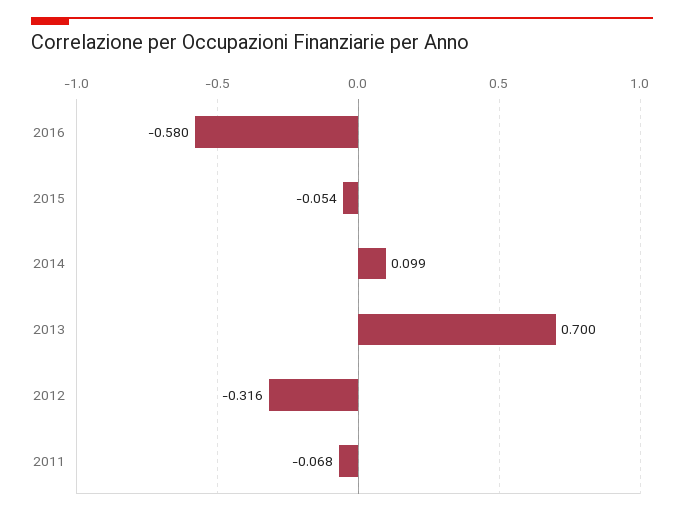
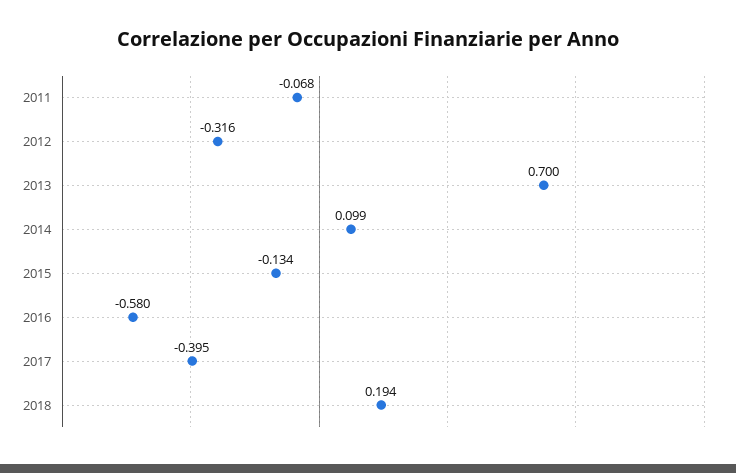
2015: -0.054 -> -0.134
2017: none -> -0.395
2018: none -> 0.194

